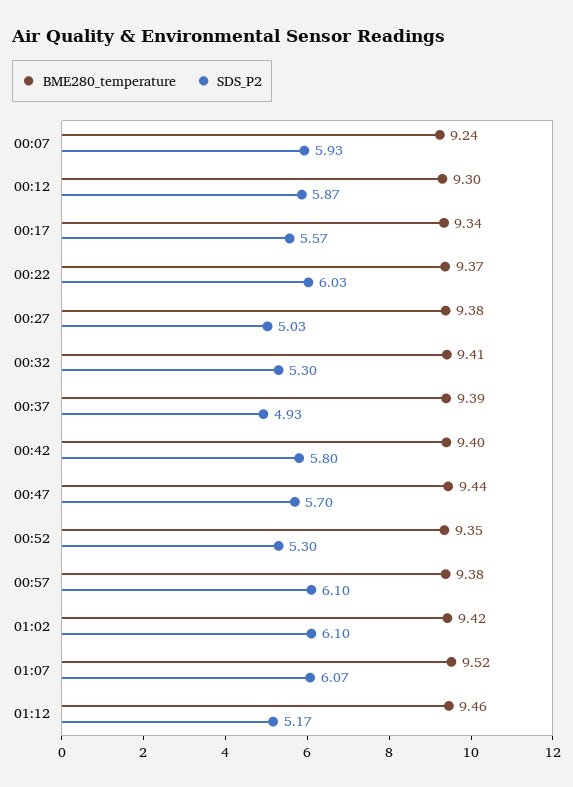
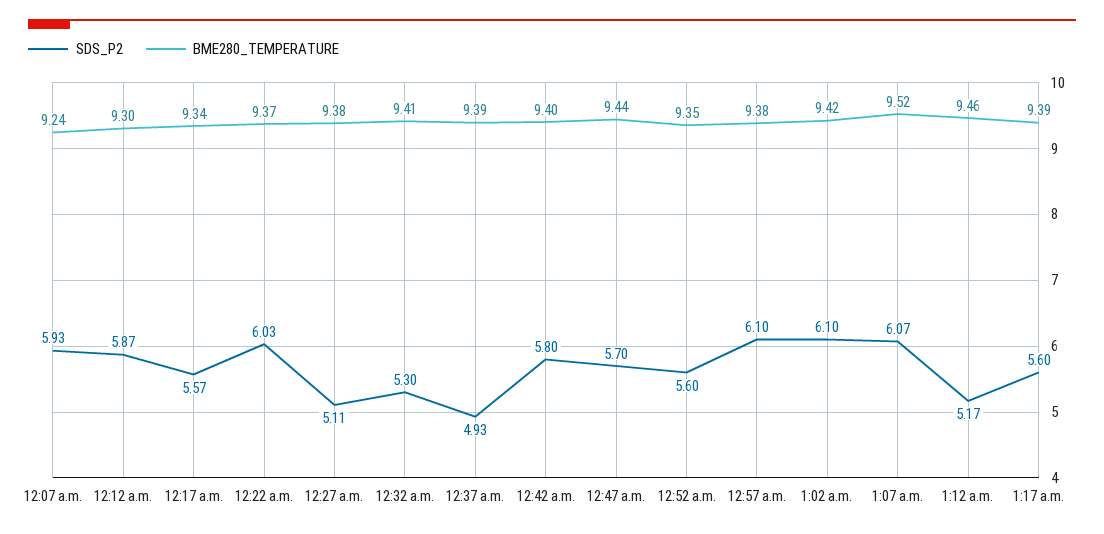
SDS_P2, 00:27: 5.03 -> 5.11
SDS_P2, 00:52: 5.3 -> 5.6
SDS_P2, 1:17 a.m.: none -> 5.6
BME280_temperature, 1:17 a.m.: none -> 9.39

